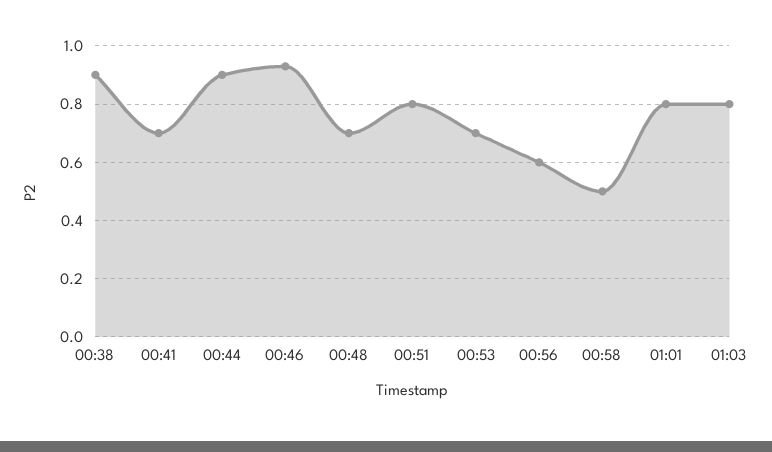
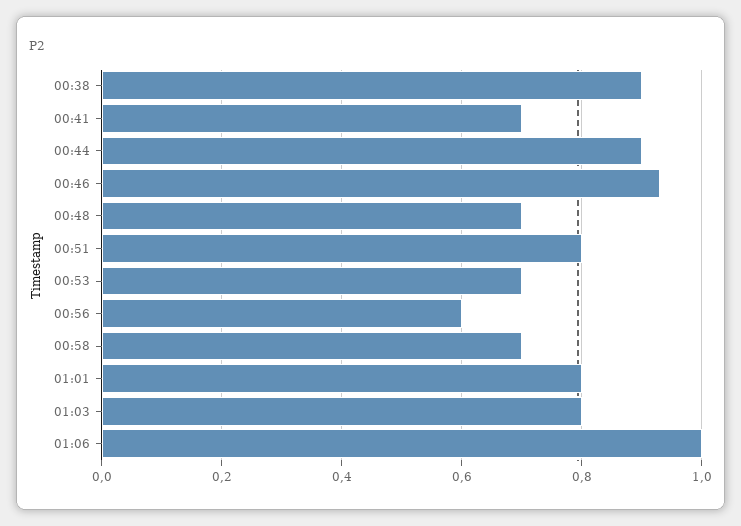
00:58: 0.5 -> 0.7
01:06: none -> 1

